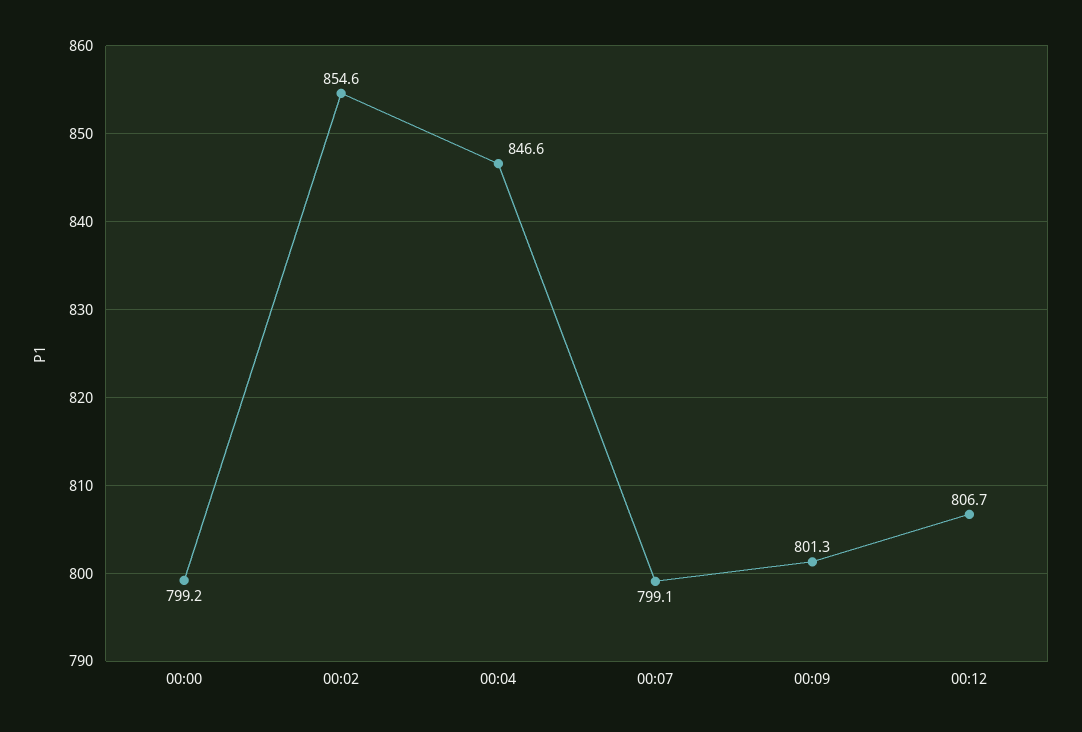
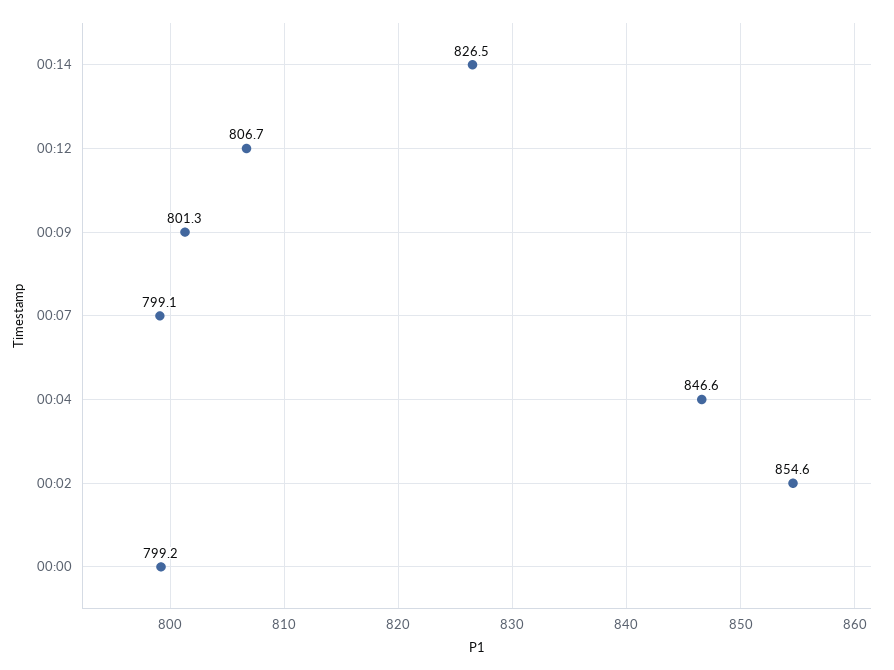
00:14: none -> 826.5

